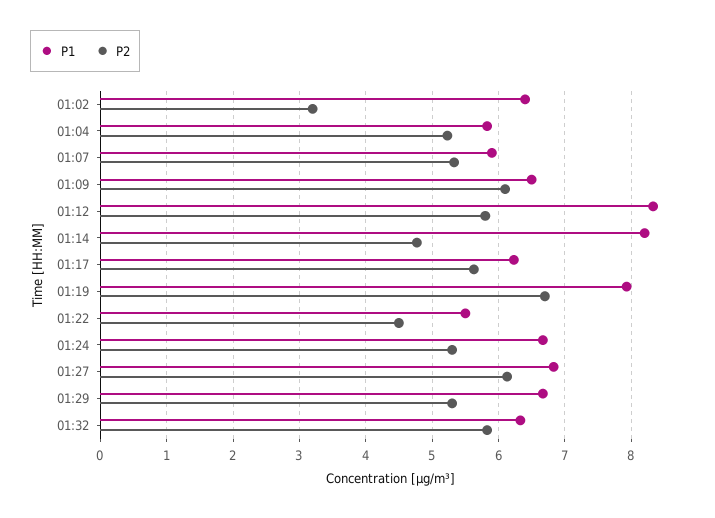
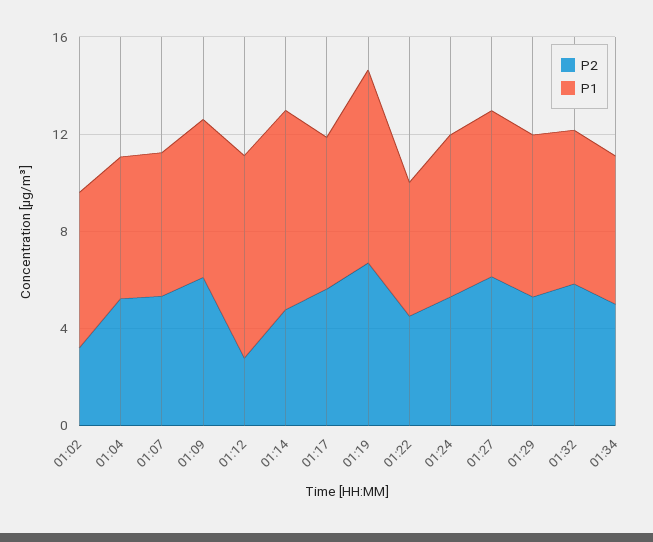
P2, 01:12: 5.8 -> 3
P2, 01:34: none -> 5
P1, 01:34: none -> 6

